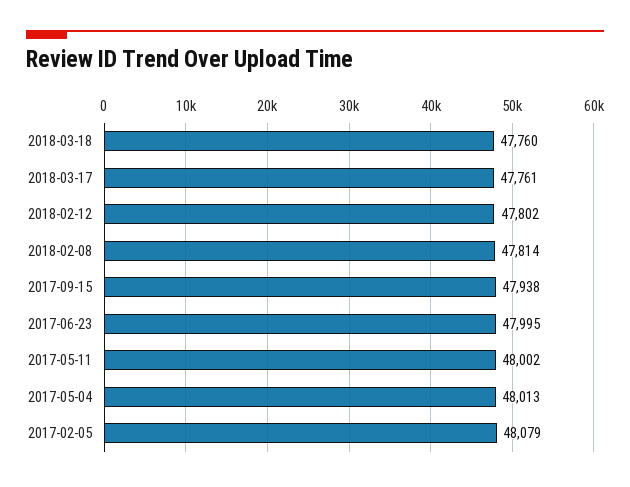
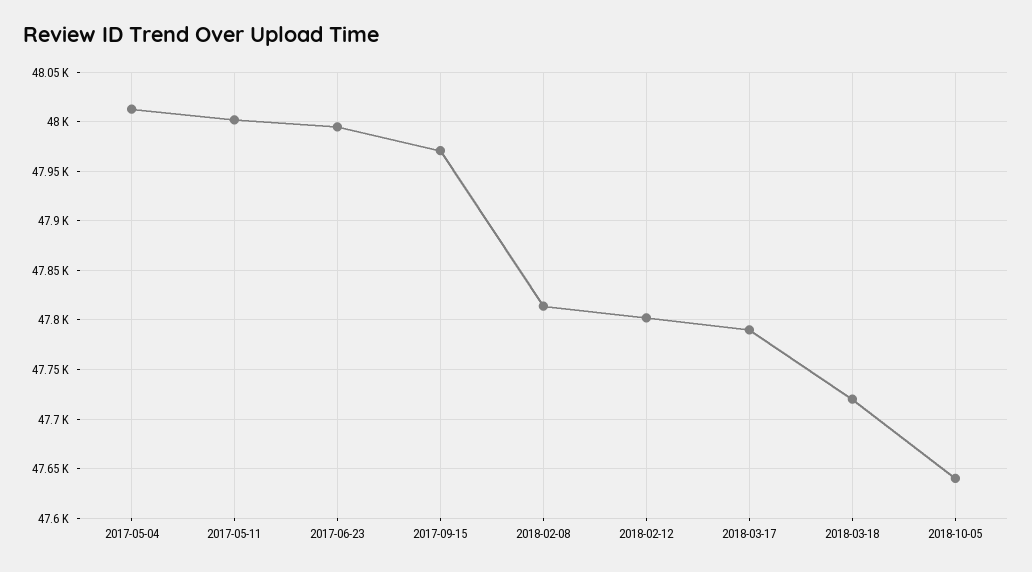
2018-03-18: 47760 -> 47720
2018-03-17: 47761 -> 47790
2017-09-15: 47938 -> 47970
2017-02-05: 48079 -> none
2018-10-05: none -> 47640

